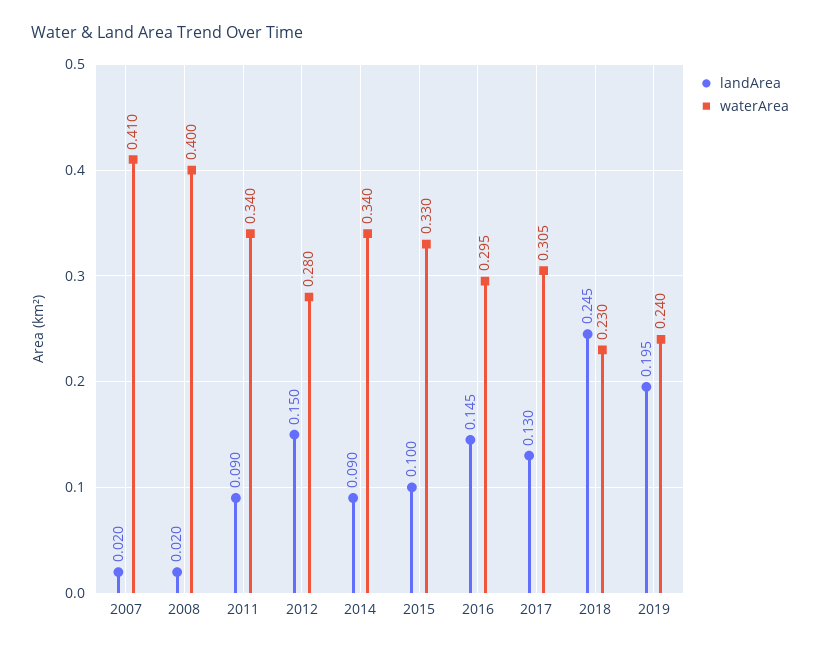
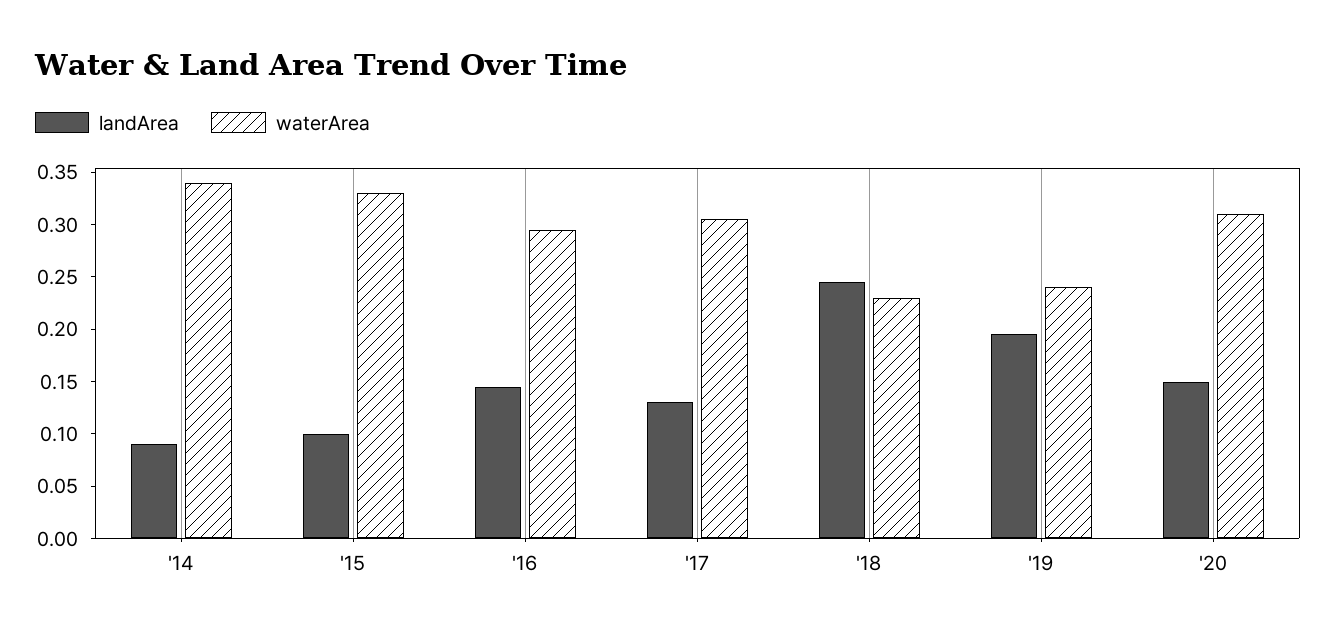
landArea, 2007: 0.02 -> none
waterArea, 2007: 0.41 -> none
landArea, 2008: 0.02 -> none
waterArea, 2008: 0.4 -> none
landArea, 2011: 0.09 -> none
waterArea, 2011: 0.34 -> none
landArea, 2012: 0.15 -> none
waterArea, 2012: 0.28 -> none
landArea, '20: none -> 0.15
waterArea, '20: none -> 0.31

